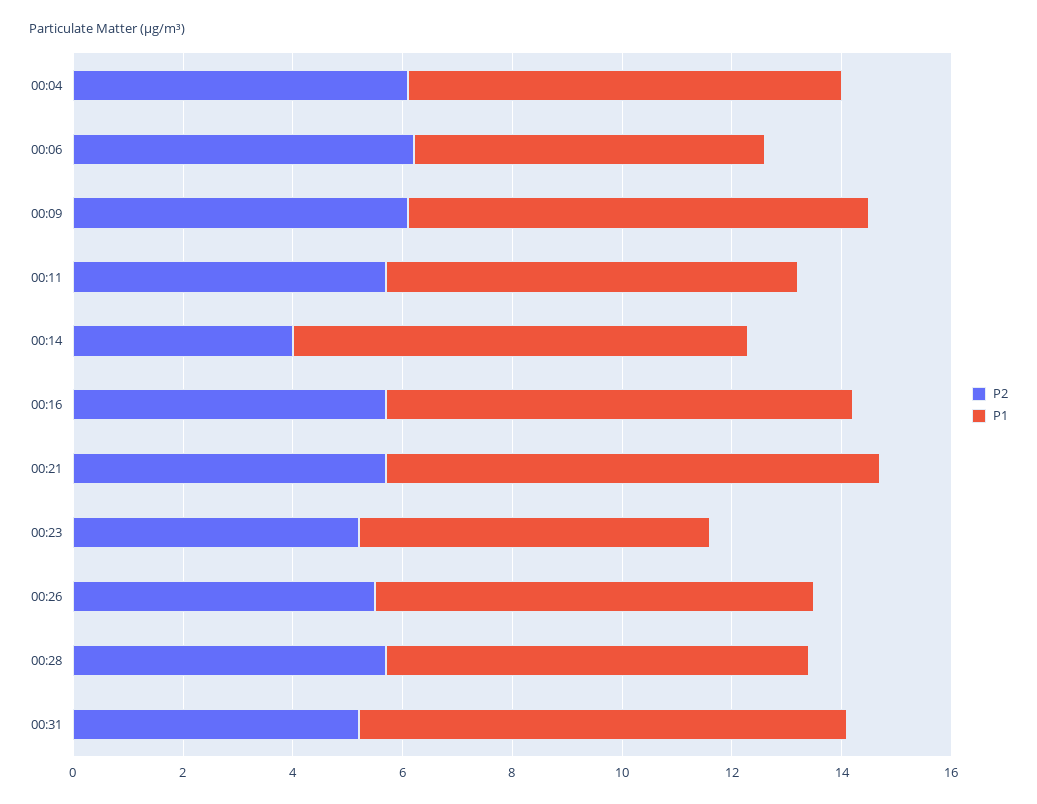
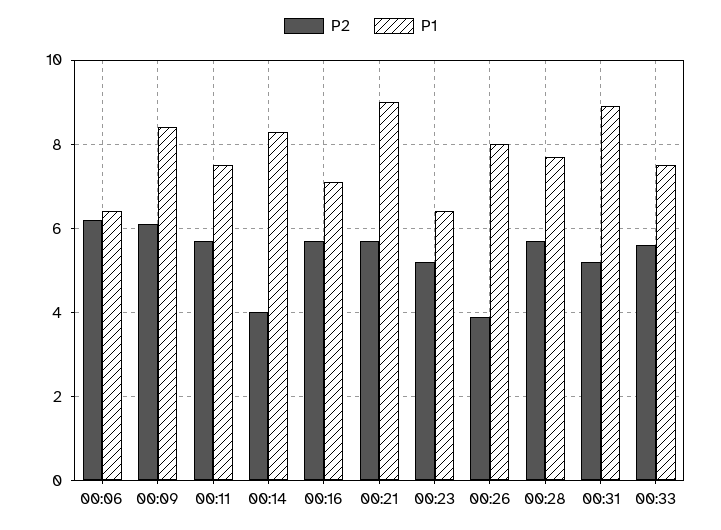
P2, 00:04: 6 -> none
P1, 00:04: 8 -> none
P1, 00:16: 8.5 -> 7
P2, 00:26: 5.5 -> 4
P2, 00:33: none -> 5.5
P1, 00:33: none -> 7.5

